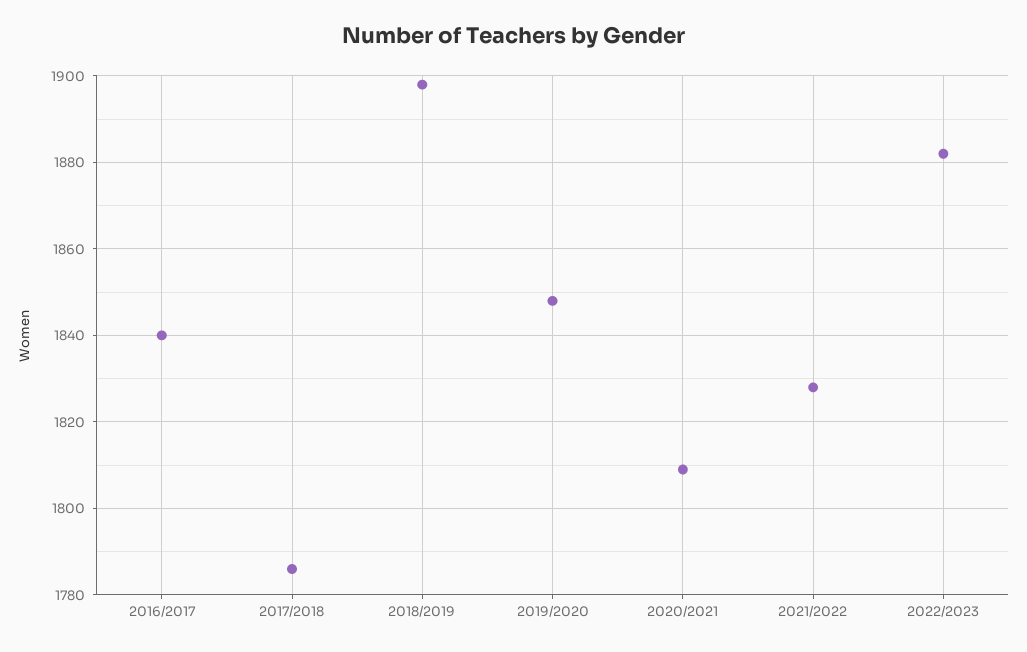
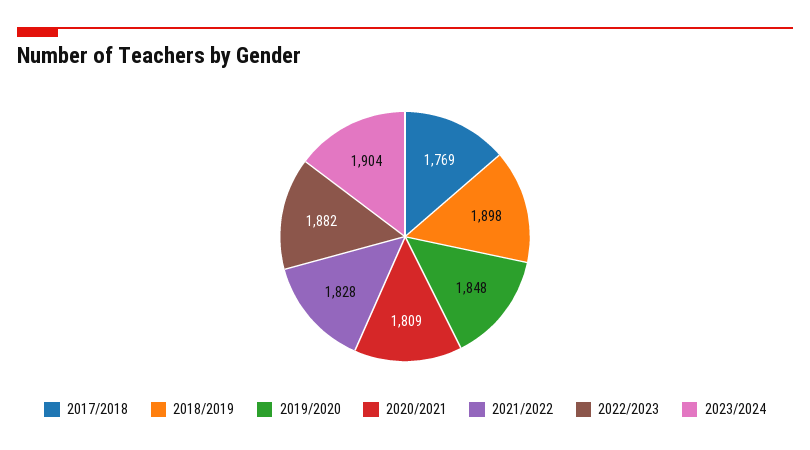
2016/2017: 1840 -> none
2017/2018: 1785 -> 1769
2023/2024: none -> 1904

